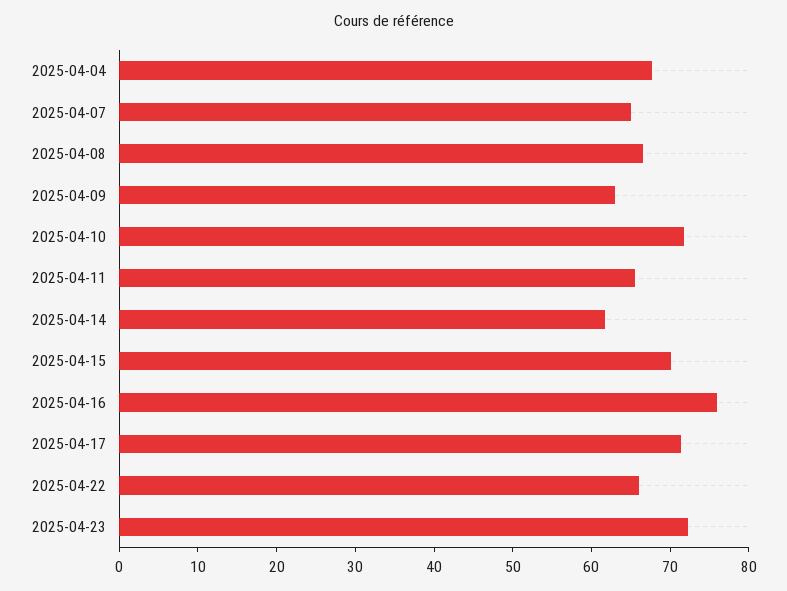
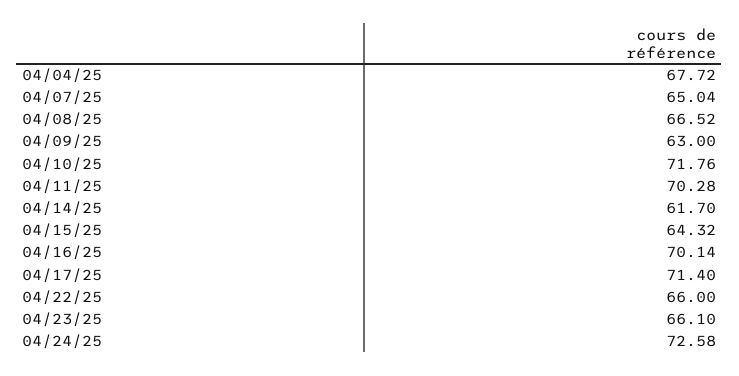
2025-04-11: 66 -> 70.28
2025-04-15: 70 -> 64.32
2025-04-16: 76 -> 70.14
2025-04-23: 72 -> 66.1
04/24/25: none -> 72.58

